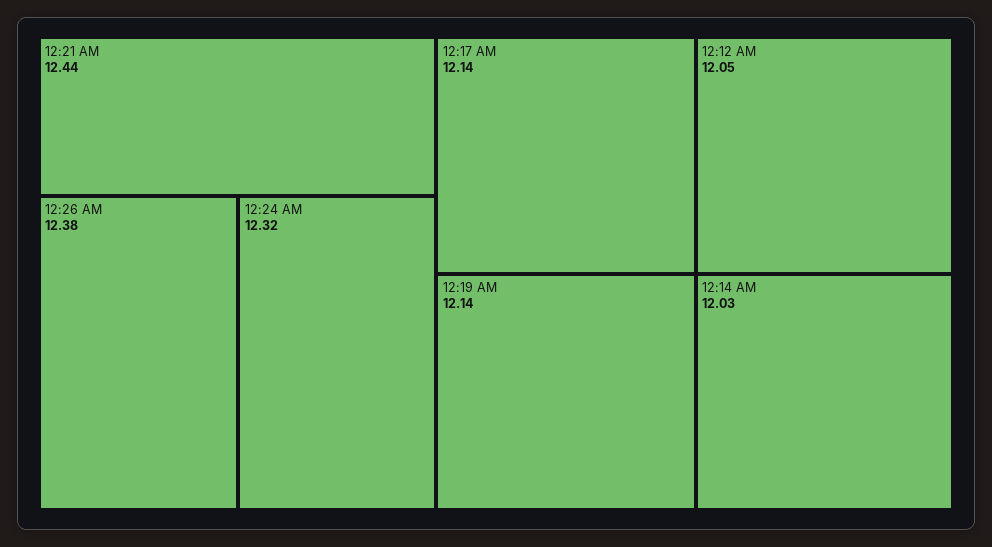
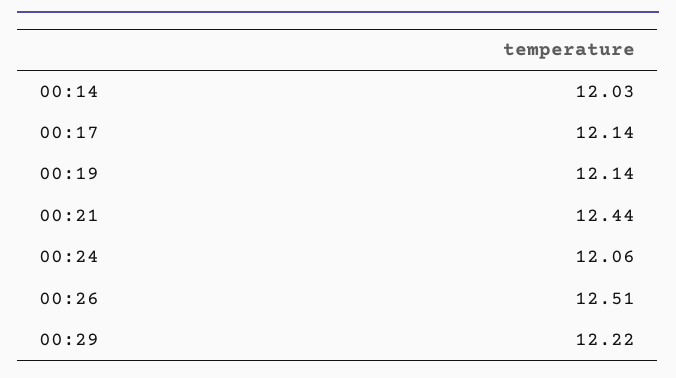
12:26 AM: 12.38 -> 12.51
12:24 AM: 12.32 -> 12.06
12:12 AM: 12.05 -> none
00:29: none -> 12.22

